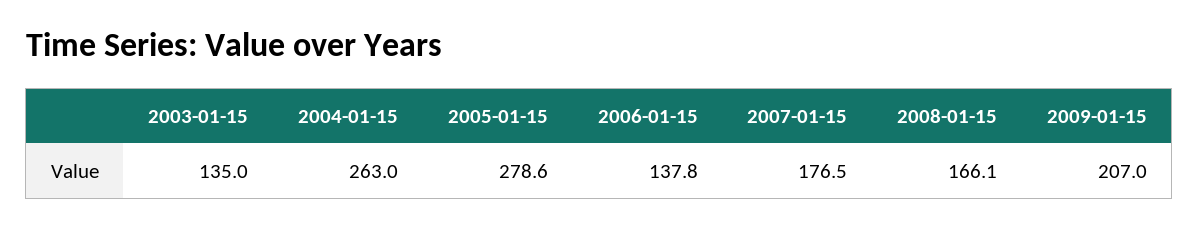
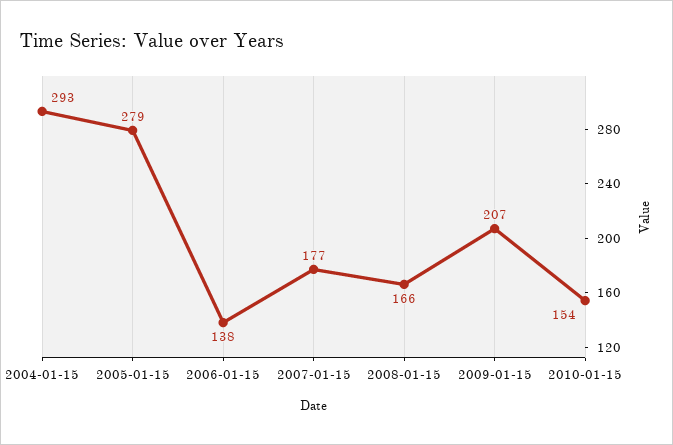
2003-01-15: 135 -> none
2004-01-15: 263 -> 293
2010-01-15: none -> 154

